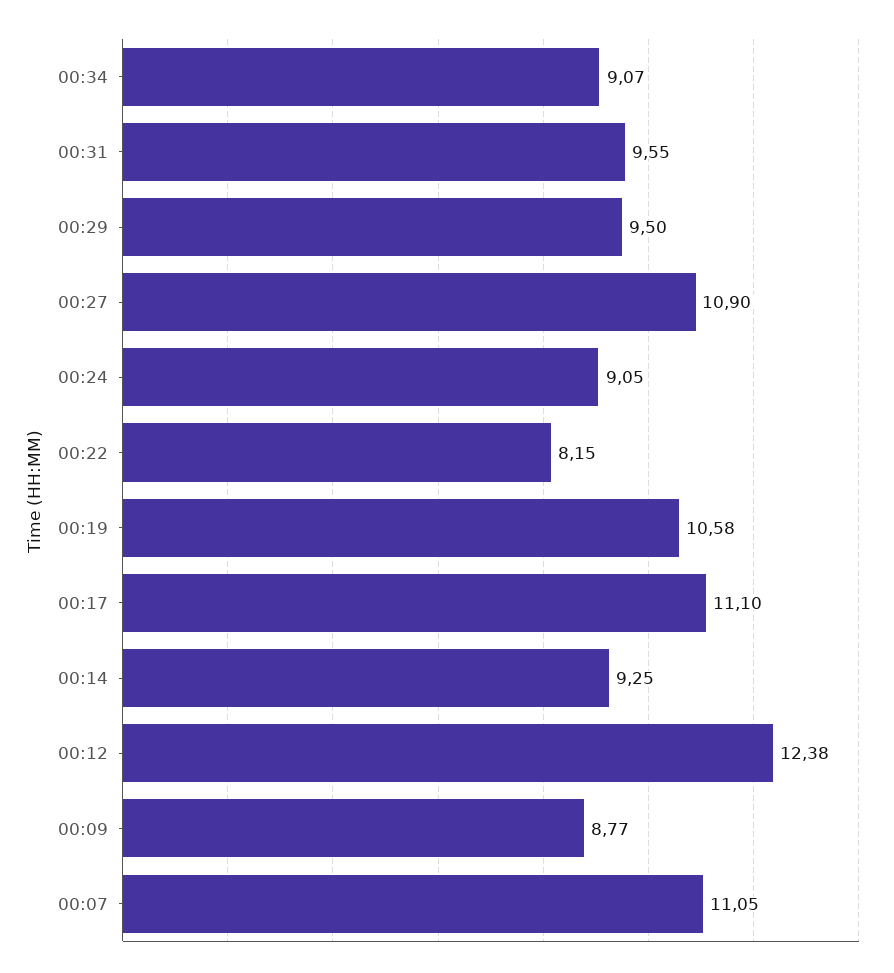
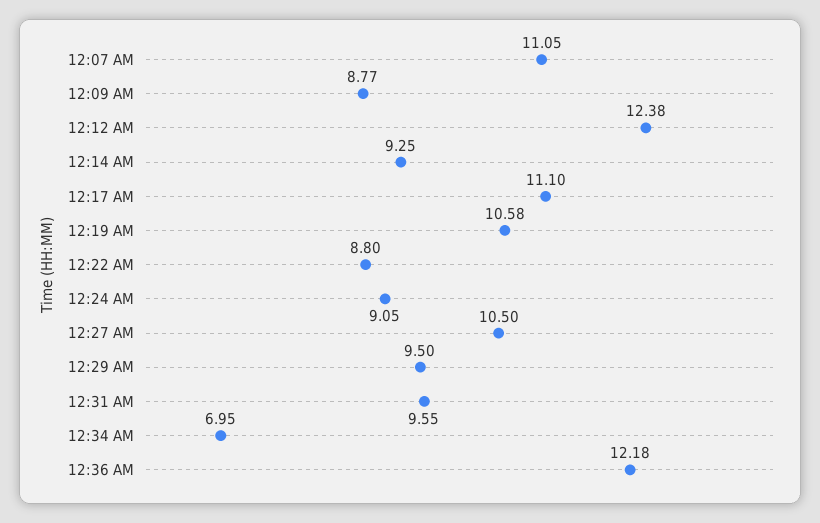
00:34: 9.07 -> 6.95
00:27: 10.9 -> 10.5
00:22: 8.15 -> 8.8
12:36 AM: none -> 12.18

